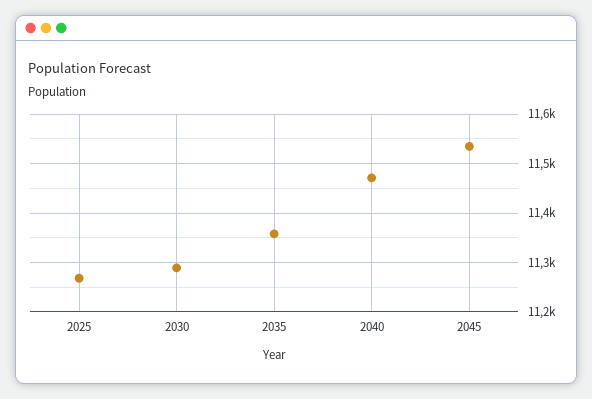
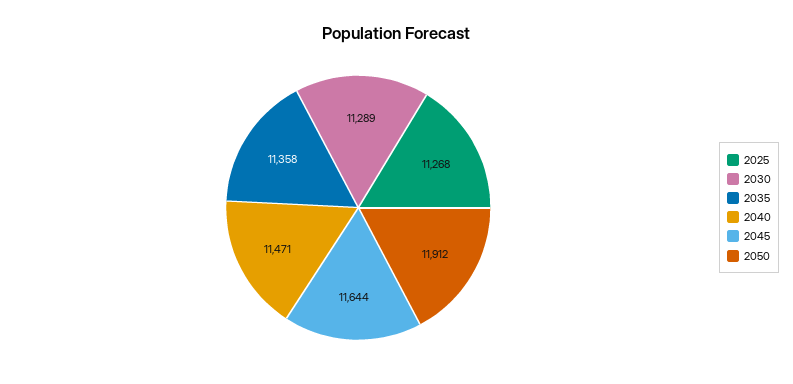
2045: 11540 -> 11644
2050: none -> 11912

